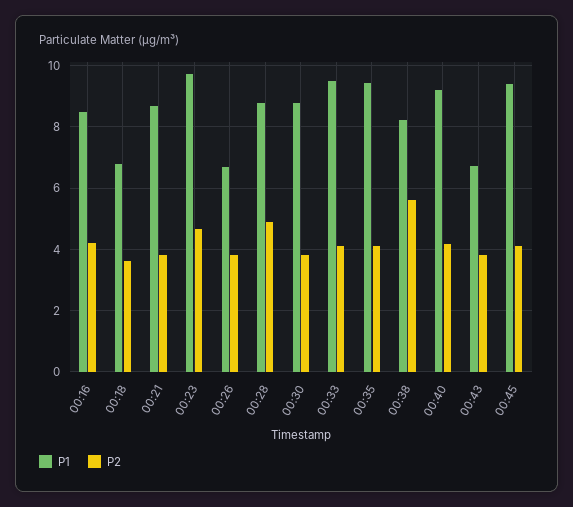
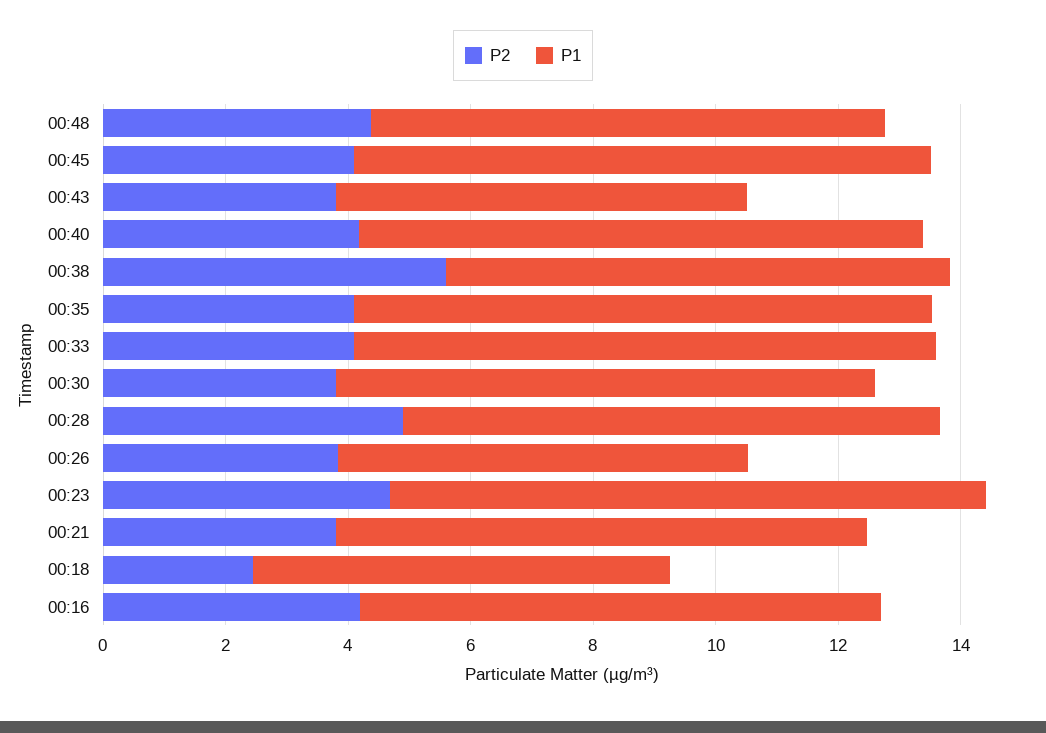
P2, 00:18: 3.6 -> 2.5
P2, 00:48: none -> 4.5
P1, 00:48: none -> 8.5

